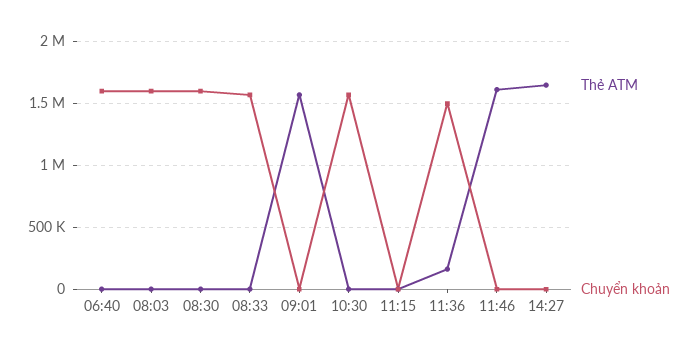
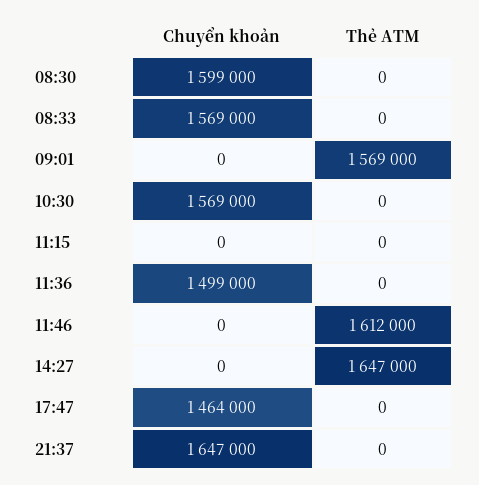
Thẻ ATM, 06:40: 0 -> none
Chuyển khoản, 06:40: 1600000 -> none
Thẻ ATM, 08:03: 0 -> none
Chuyển khoản, 08:03: 1600000 -> none
Thẻ ATM, 11:36: 150000 -> 0
Chuyển khoản, 17:47: none -> 1464000
Thẻ ATM, 17:47: none -> 0
Chuyển khoản, 21:37: none -> 1647000
Thẻ ATM, 21:37: none -> 0

